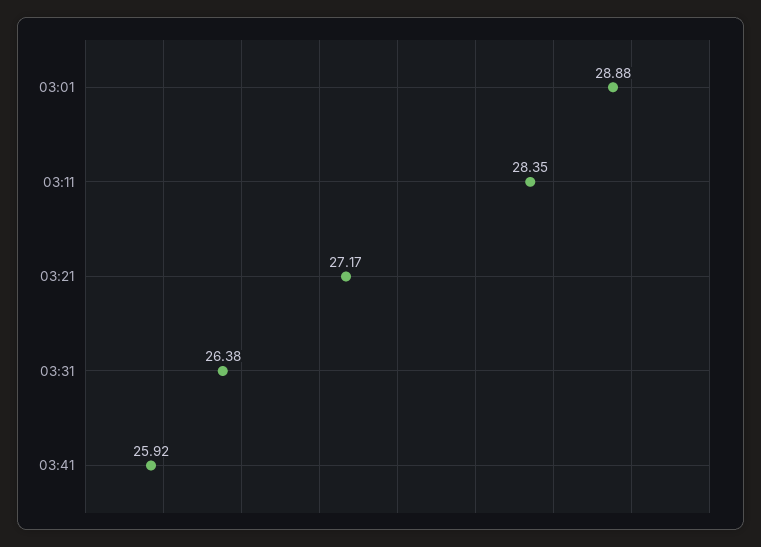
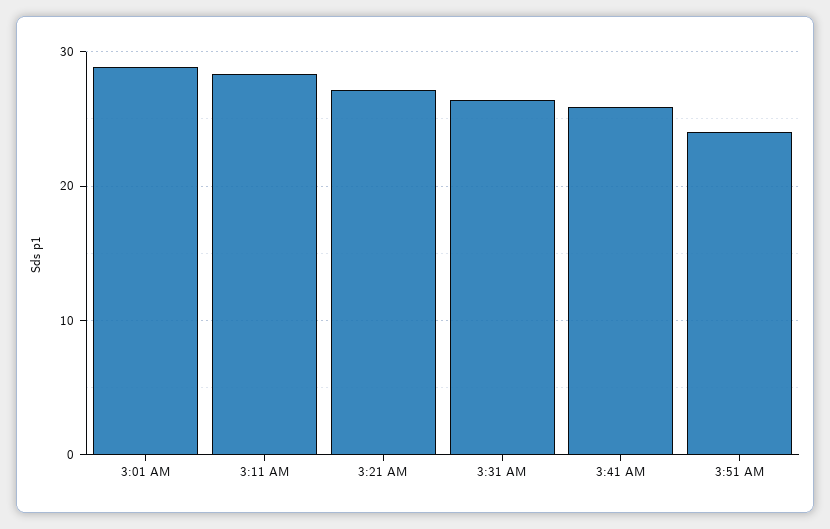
3:51 AM: none -> 24

